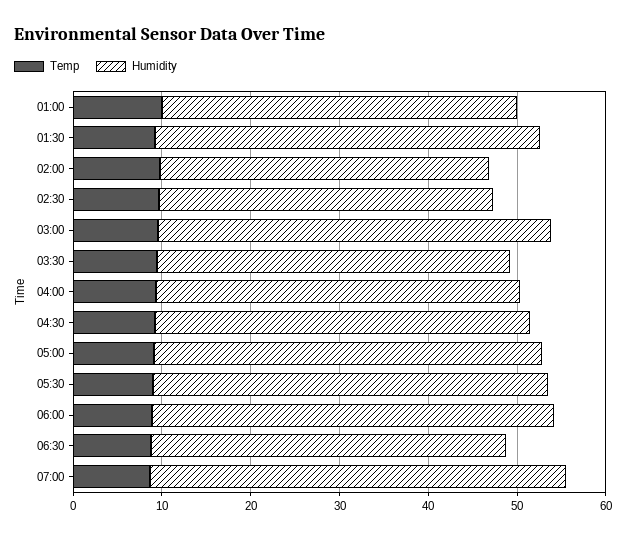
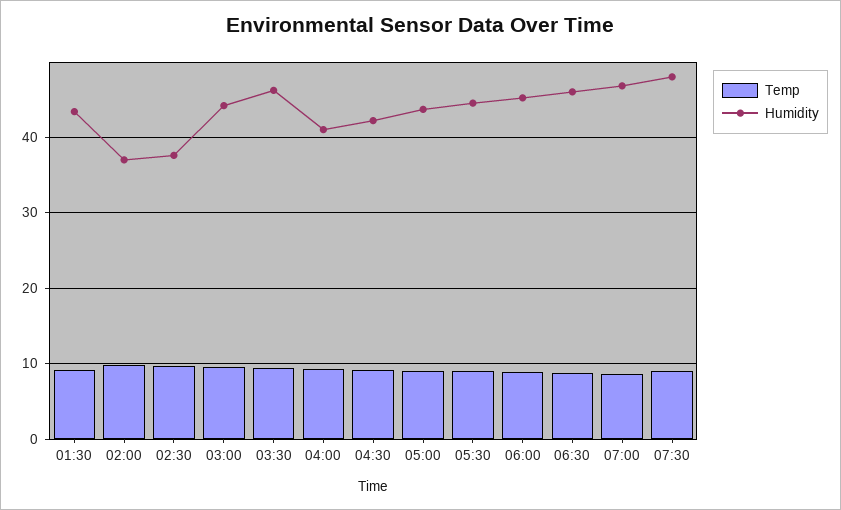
Temp, 01:00: 10 -> none
Humidity, 01:00: 40 -> none
Humidity, 03:30: 40 -> 46
Humidity, 06:30: 40 -> 46
Temp, 07:30: none -> 9
Humidity, 07:30: none -> 48

